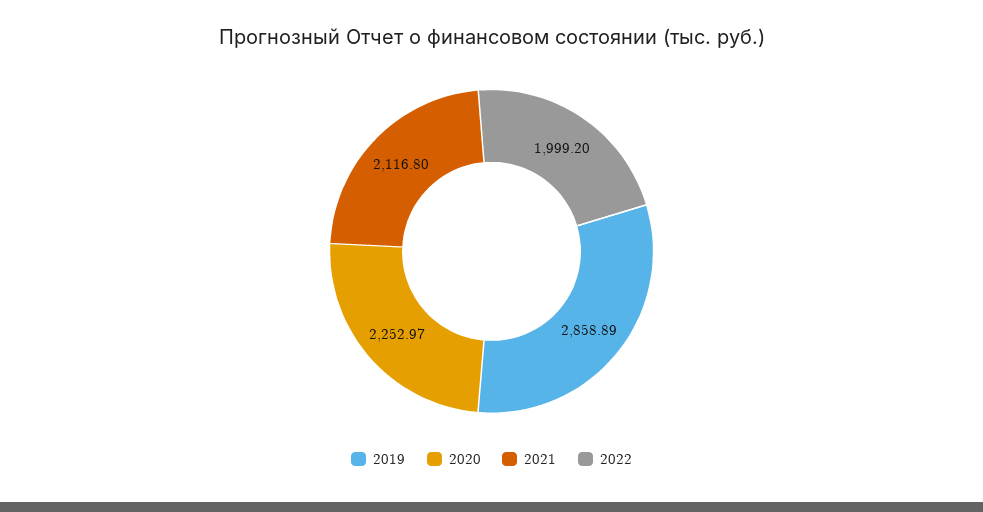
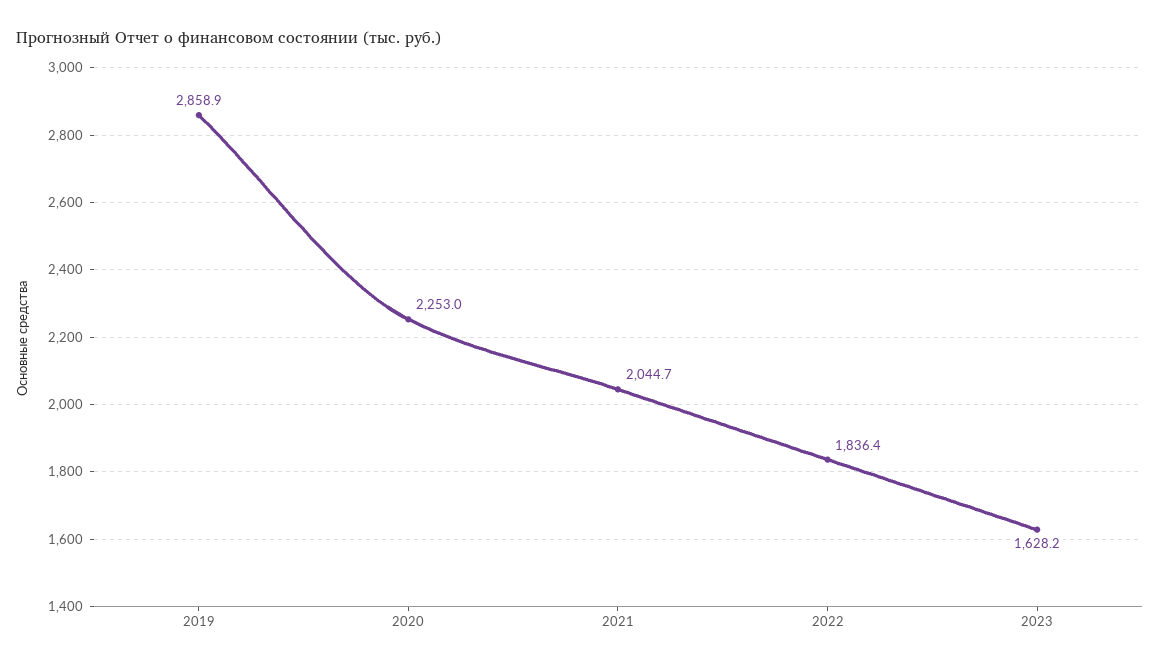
2021: 2116.8 -> 2044.7
2022: 1999.2 -> 1836.4
2023: none -> 1628.2

